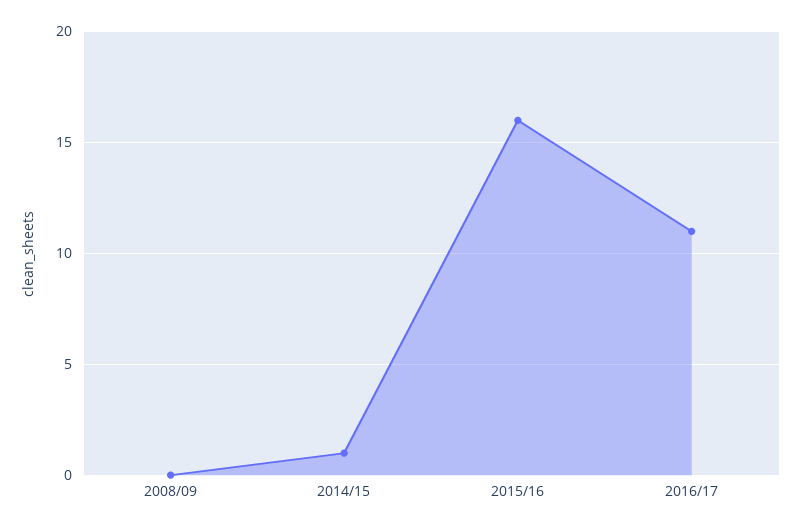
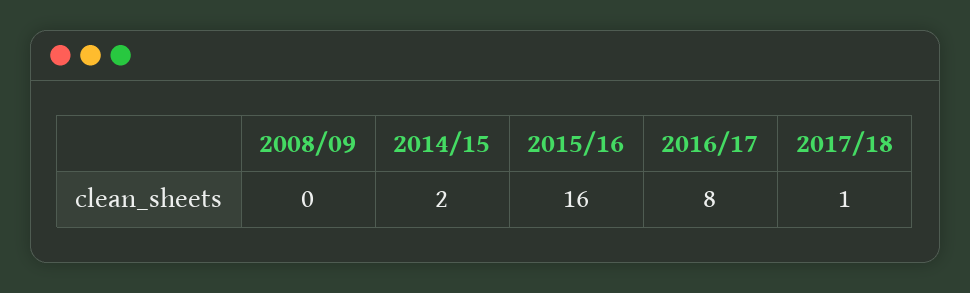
2014/15: 1 -> 2
2016/17: 11 -> 8
2017/18: none -> 1

